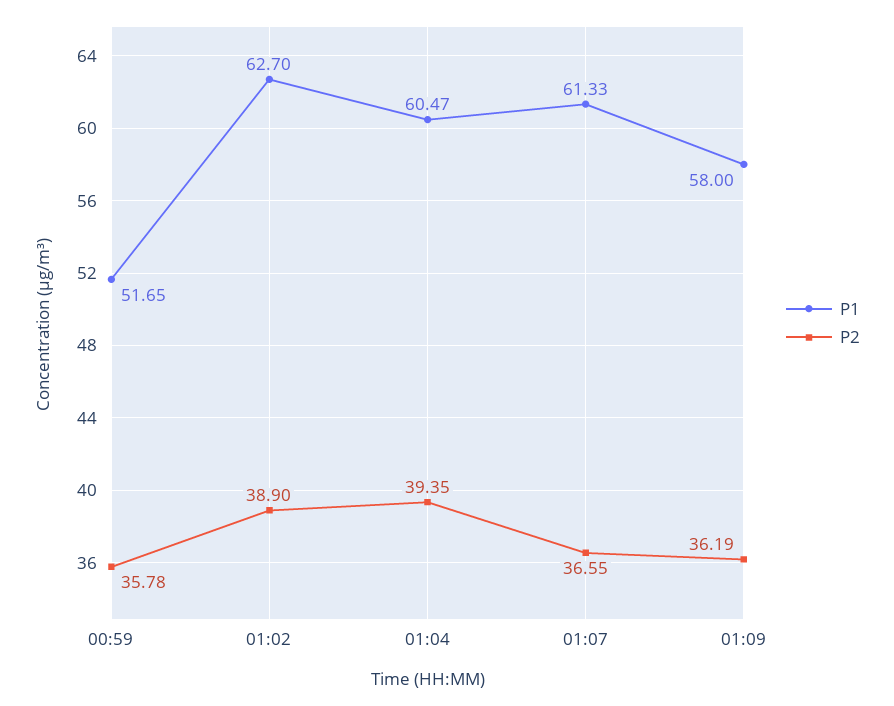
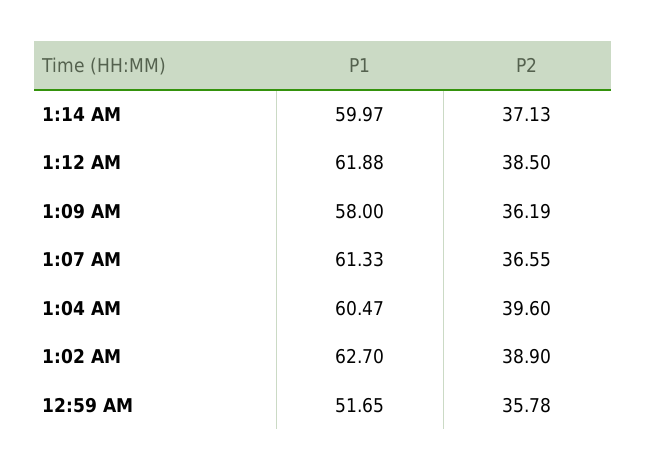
P2, 01:04: 39.35 -> 39.6
P1, 1:14 AM: none -> 59.97
P2, 1:14 AM: none -> 37.13
P1, 1:12 AM: none -> 61.88
P2, 1:12 AM: none -> 38.5

